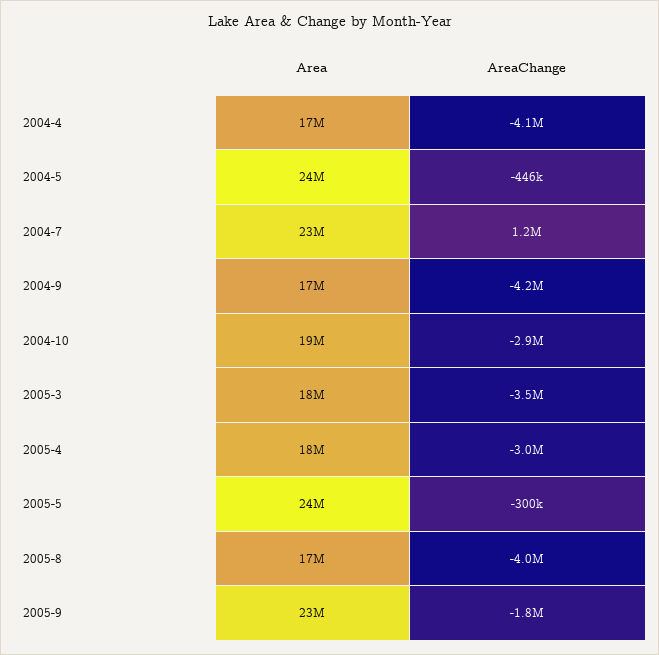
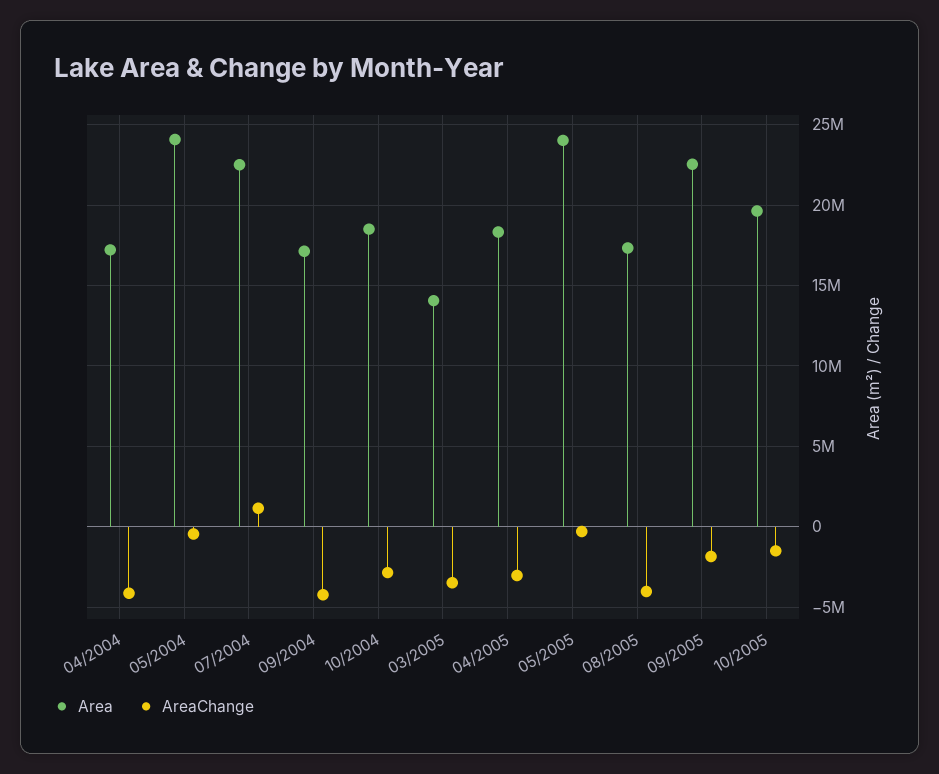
Area, 2005-3: 18000000 -> 14000000
Area, 10/2005: none -> 19500000
AreaChange, 10/2005: none -> -1500000

